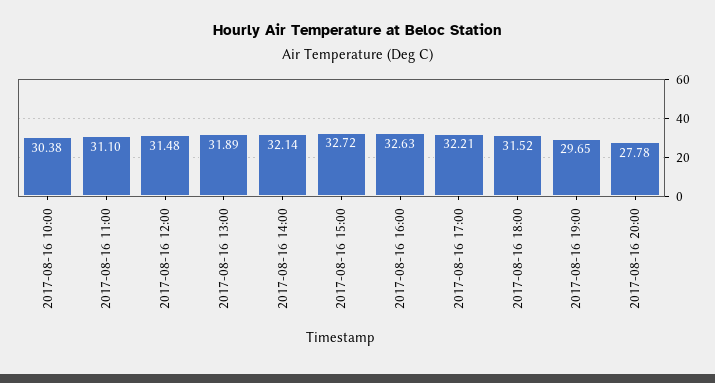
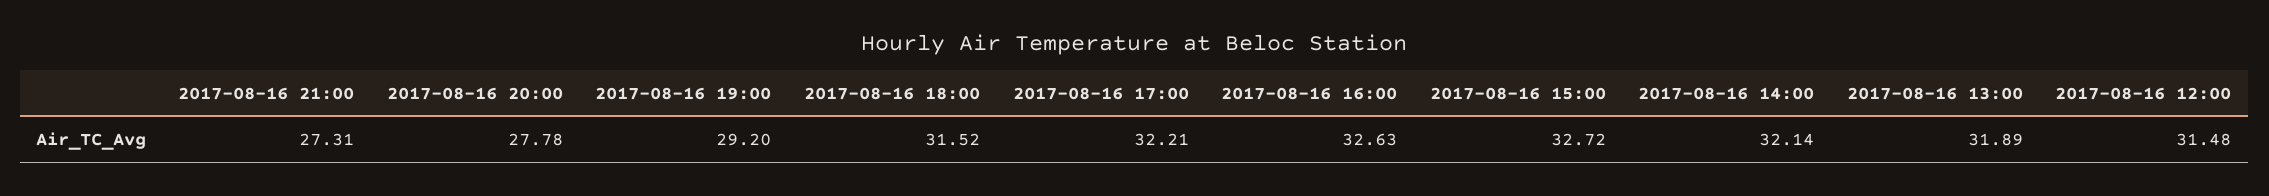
2017-08-16 10:00: 30.38 -> none
2017-08-16 11:00: 31.1 -> none
2017-08-16 19:00: 29.65 -> 29.2
2017-08-16 21:00: none -> 27.31

